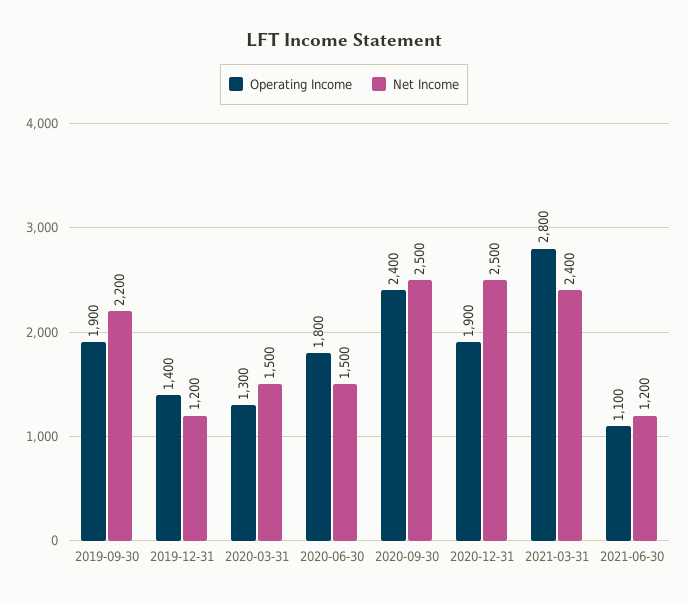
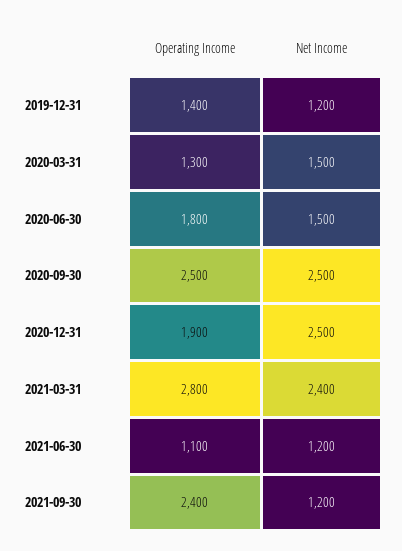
Operating Income, 2019-09-30: 1900 -> none
Net Income, 2019-09-30: 2200 -> none
Operating Income, 2020-09-30: 2400 -> 2500
Operating Income, 2021-09-30: none -> 2400
Net Income, 2021-09-30: none -> 1200

